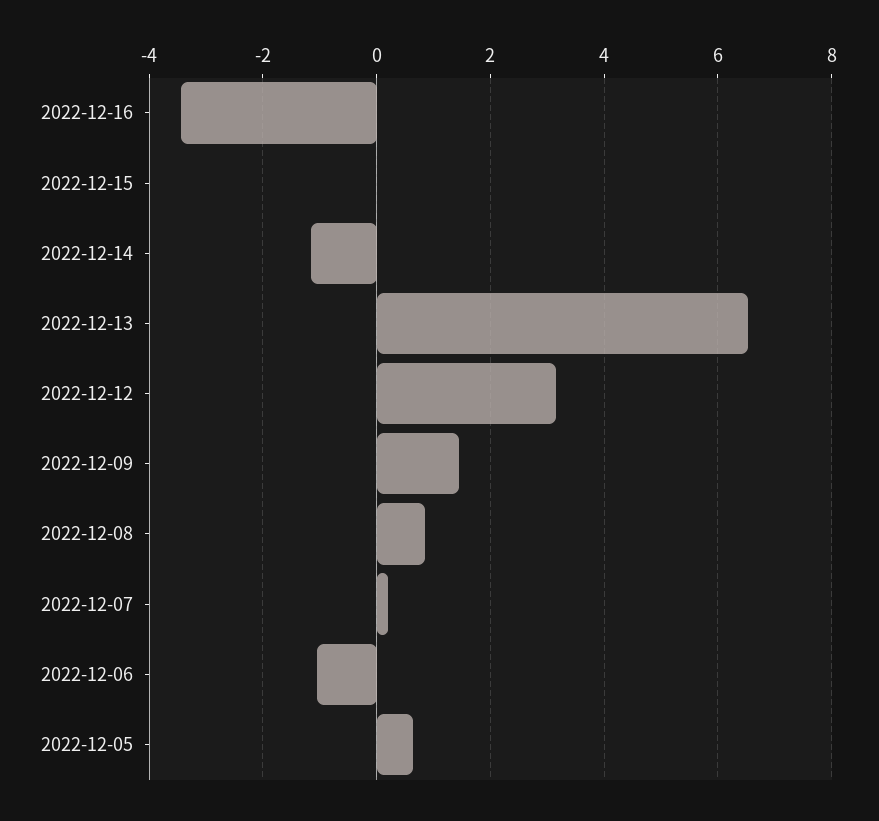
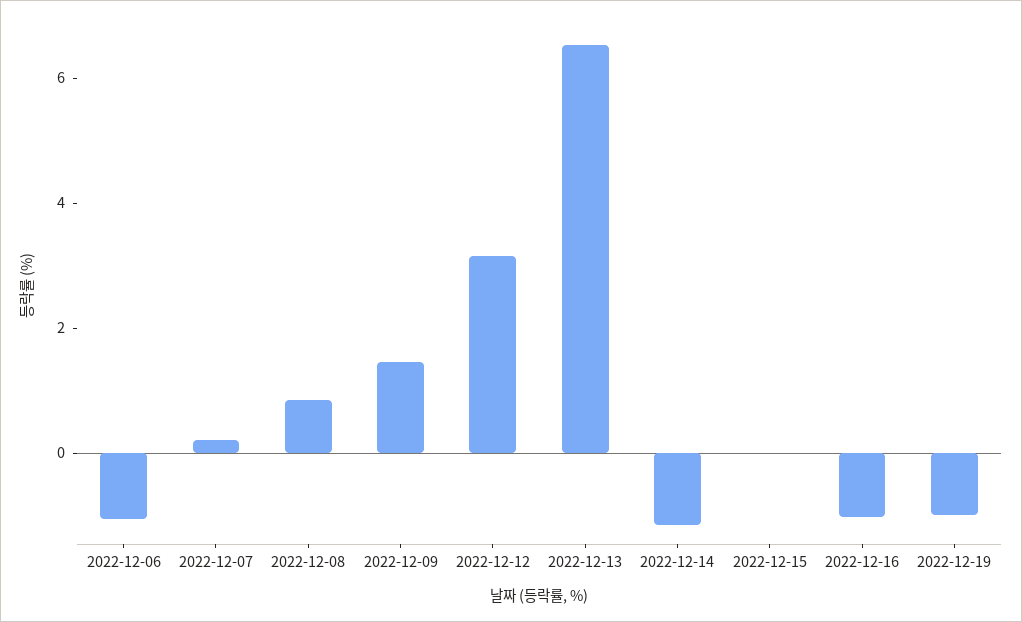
2022-12-16: -3.4 -> -1
2022-12-05: 0.6 -> none
2022-12-19: none -> -1

